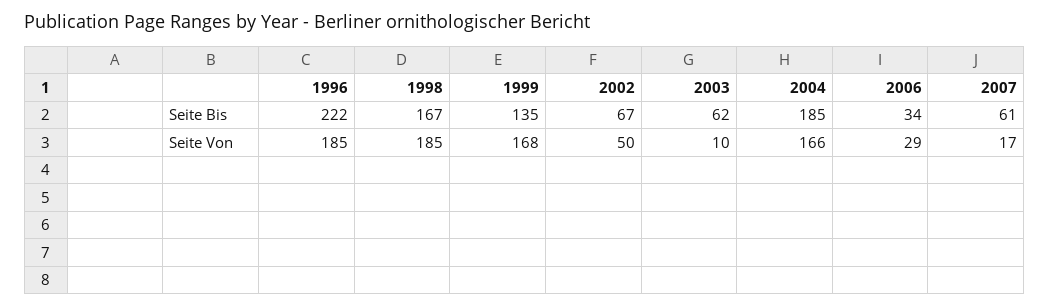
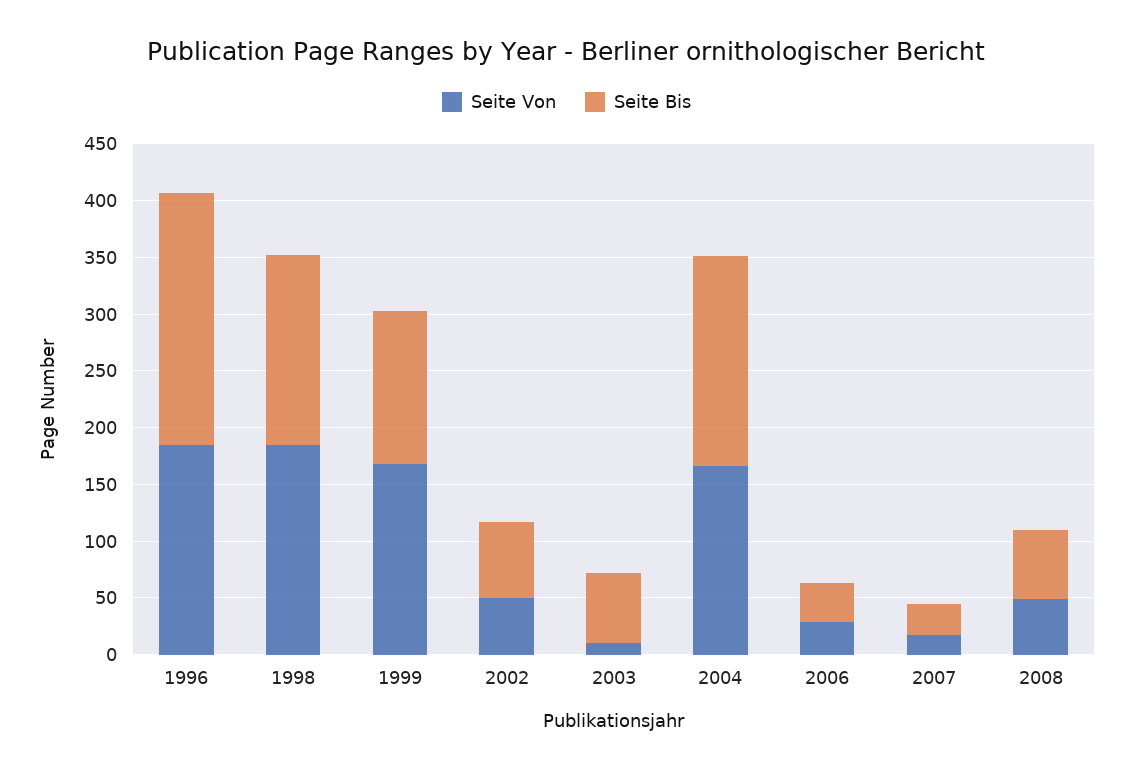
Seite Bis, 2007: 61 -> 30
Seite Von, 2008: none -> 50
Seite Bis, 2008: none -> 60

